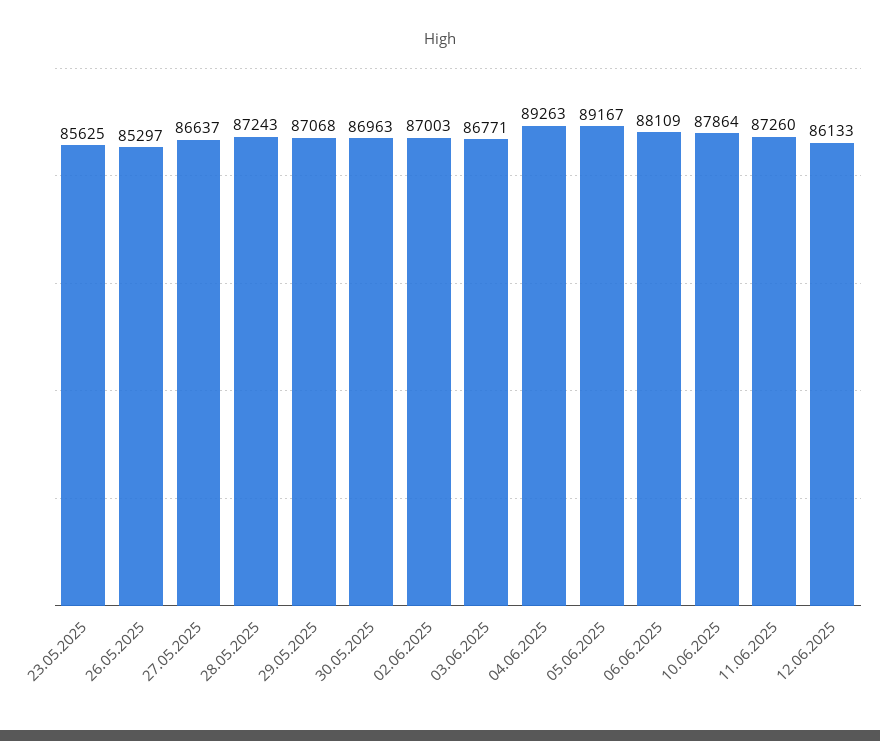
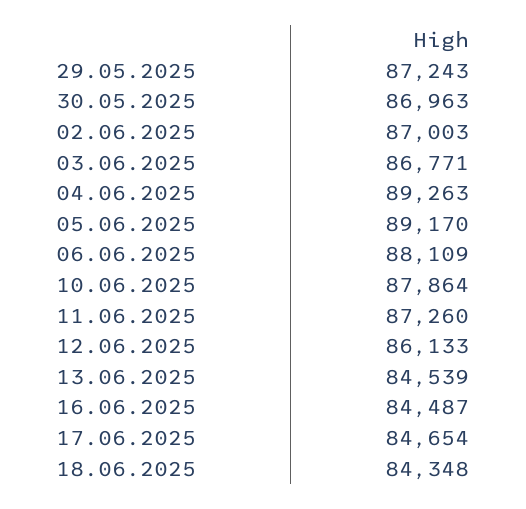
23.05.2025: 85625 -> none
26.05.2025: 85297 -> none
27.05.2025: 86637 -> none
28.05.2025: 87243 -> none
29.05.2025: 87068 -> 87243
05.06.2025: 89167 -> 89170
13.06.2025: none -> 84539
16.06.2025: none -> 84487
17.06.2025: none -> 84654
18.06.2025: none -> 84348

